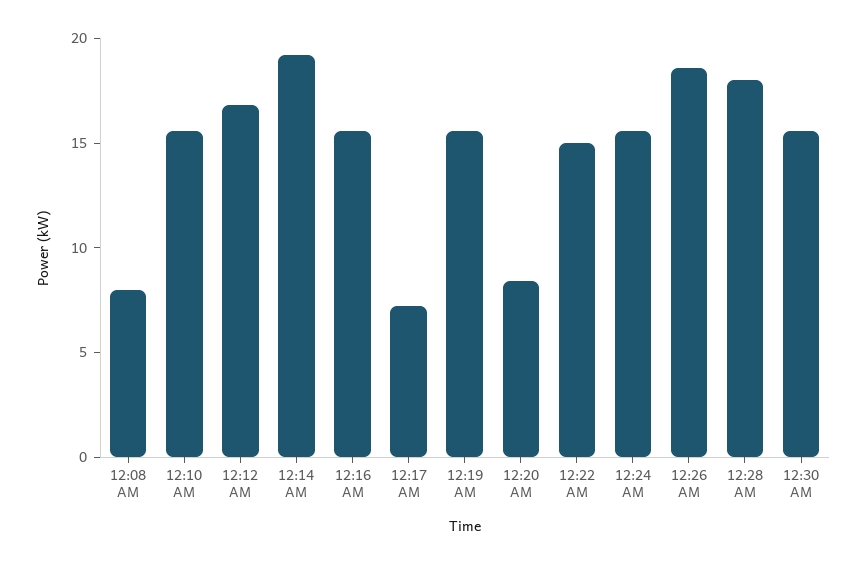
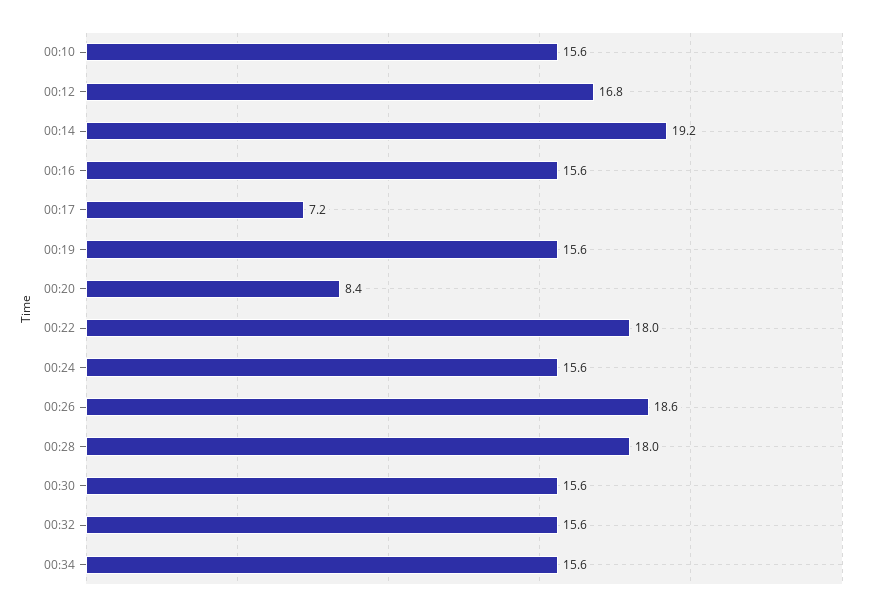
12:08 AM: 8 -> none
12:22 AM: 15 -> 18
00:32: none -> 15.6
00:34: none -> 15.6

